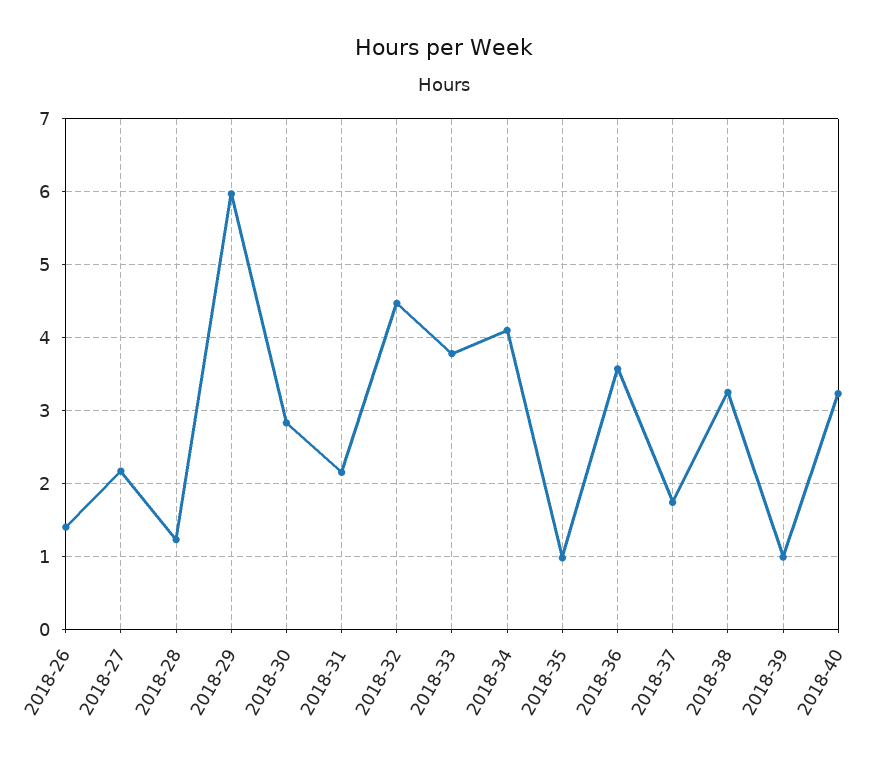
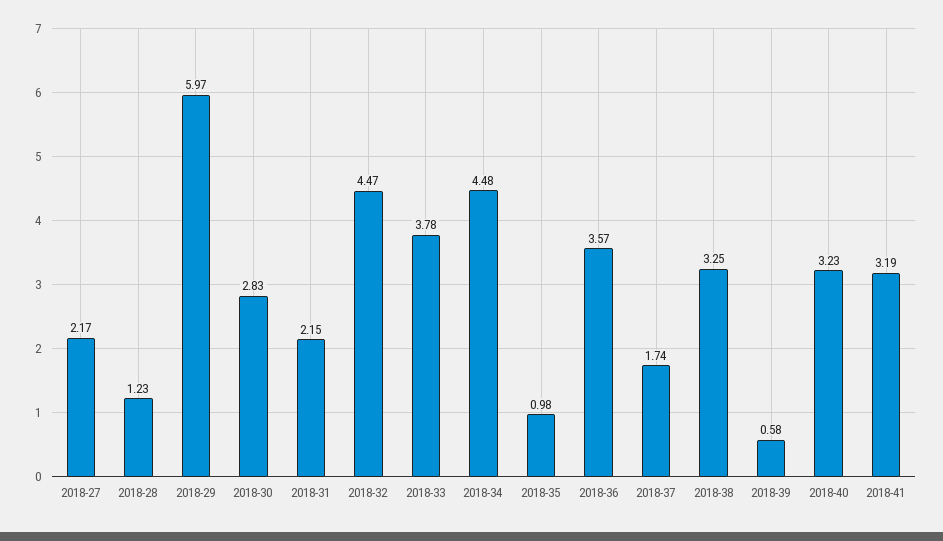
2018-26: 1.4 -> none
2018-34: 4.1 -> 4.48
2018-39: 1 -> 0.58
2018-41: none -> 3.19

